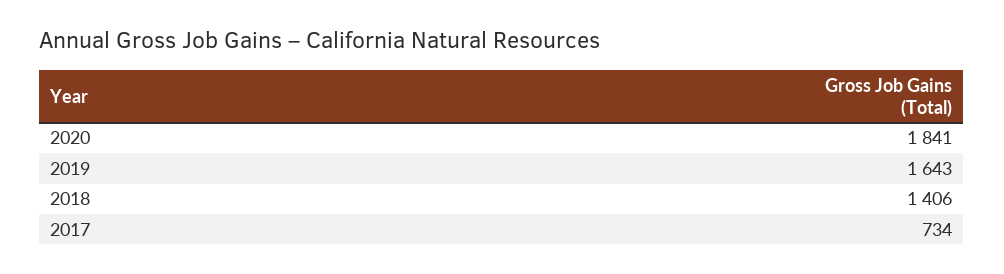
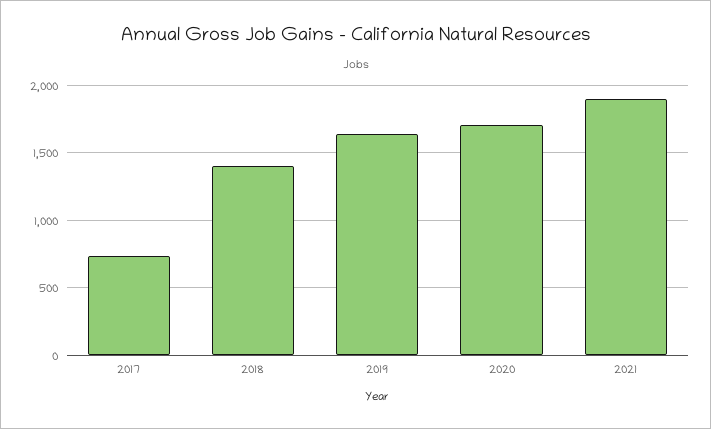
2020: 1841 -> 1700
2021: none -> 1900

